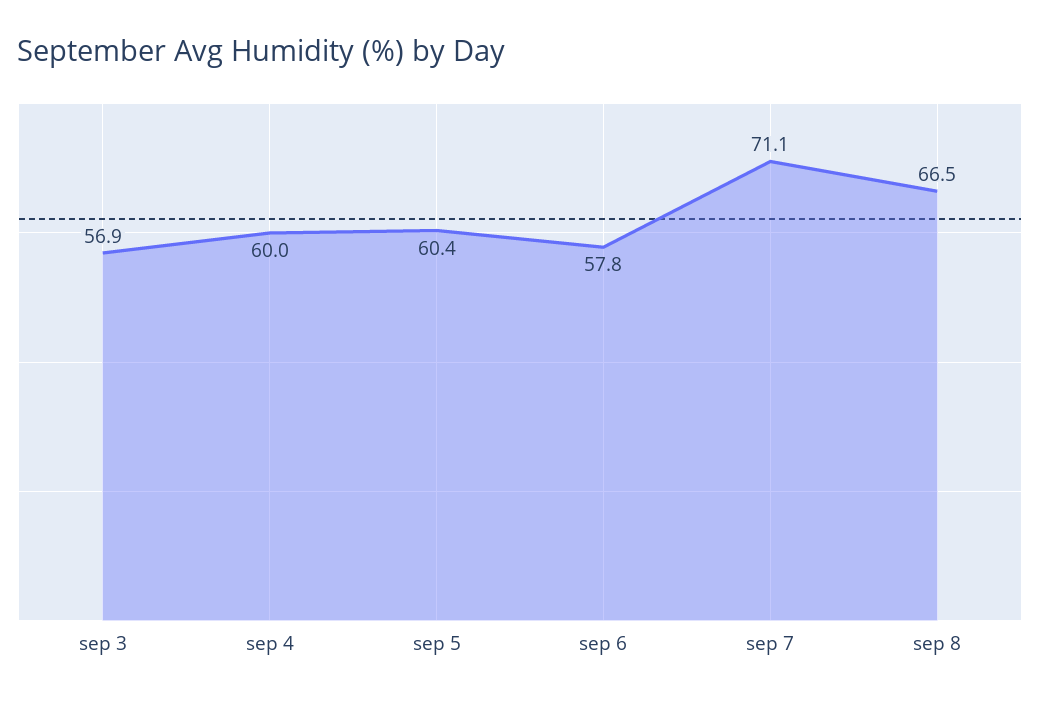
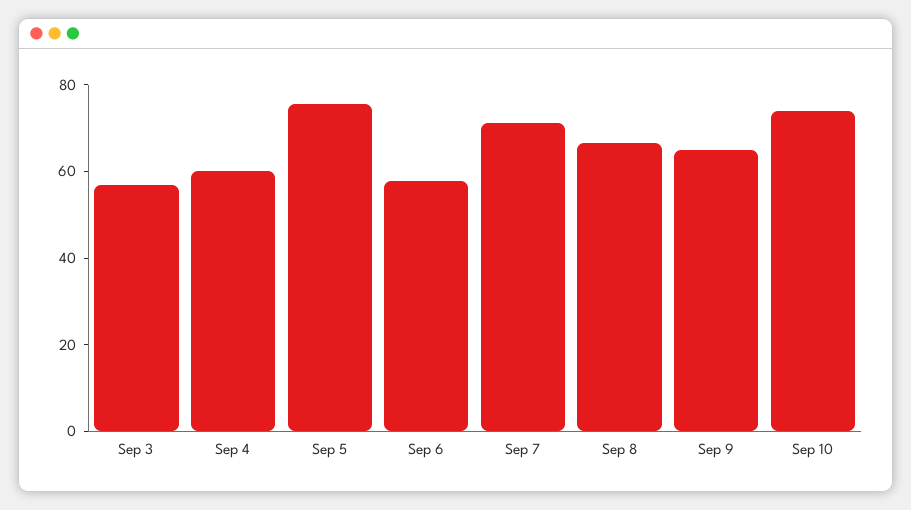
sep 5: 60.4 -> 75
Sep 9: none -> 65
Sep 10: none -> 75

